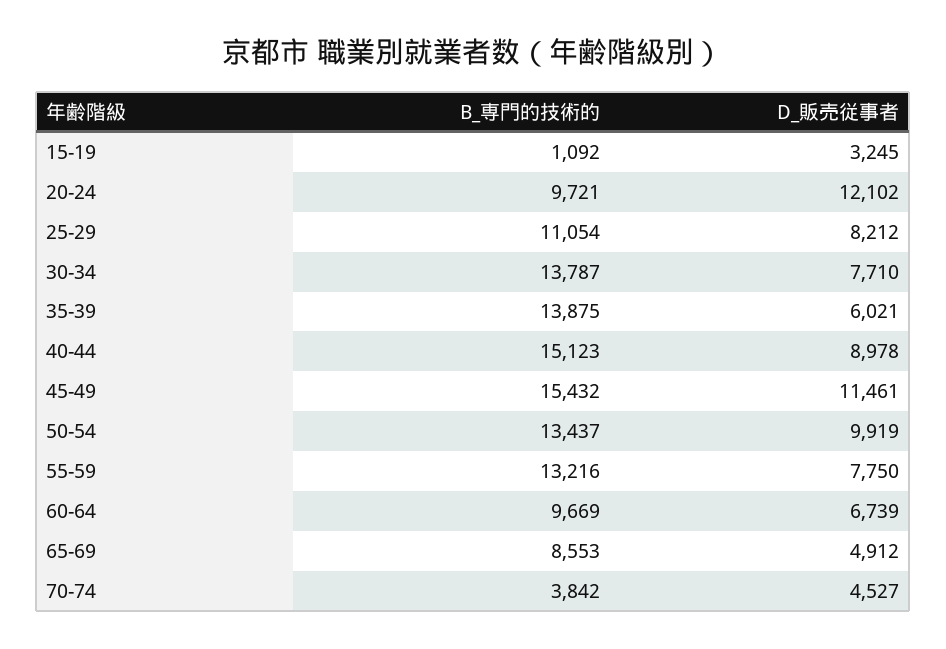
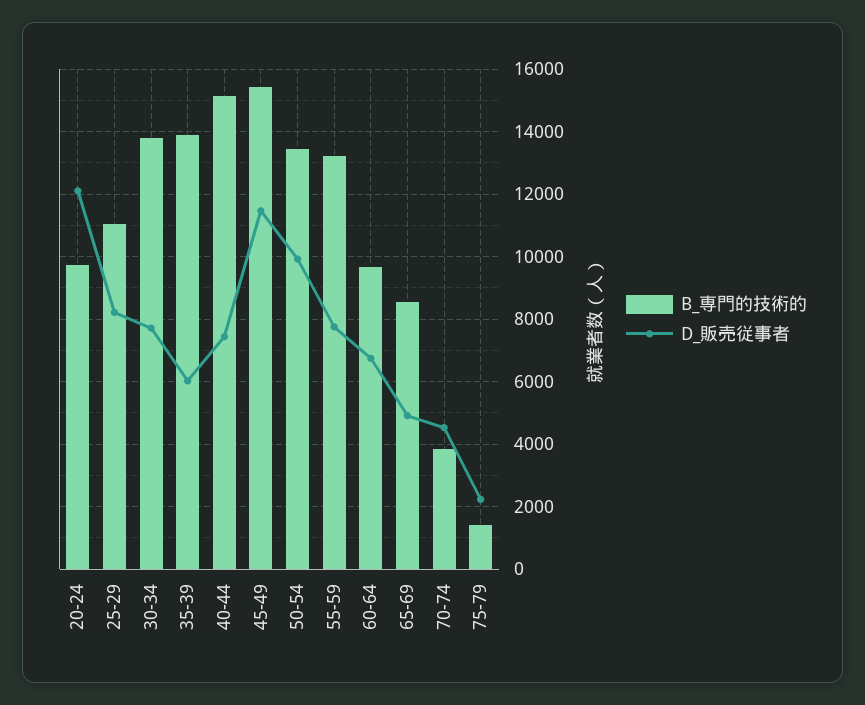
B_専門的技術的, 15-19: 1092 -> none
D_販売従事者, 15-19: 3245 -> none
D_販売従事者, 40-44: 8978 -> 7400
B_専門的技術的, 75-79: none -> 1400
D_販売従事者, 75-79: none -> 2200

